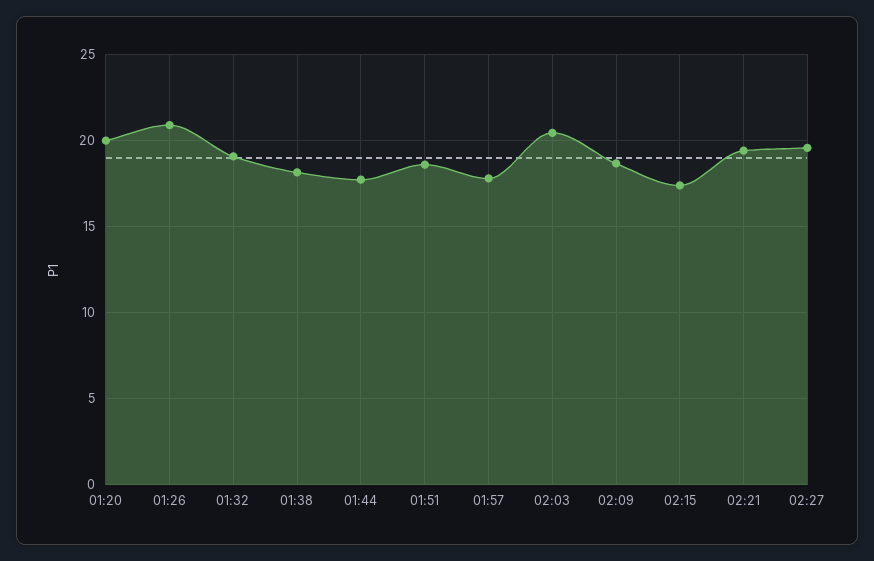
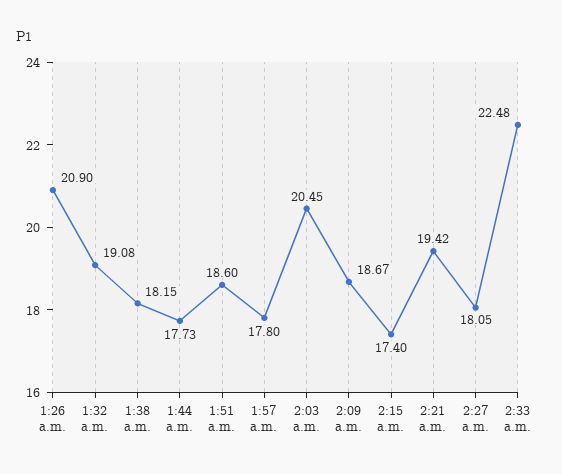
01:20: 20 -> none
02:27: 19.5 -> 18.05
2:33 a.m.: none -> 22.48

